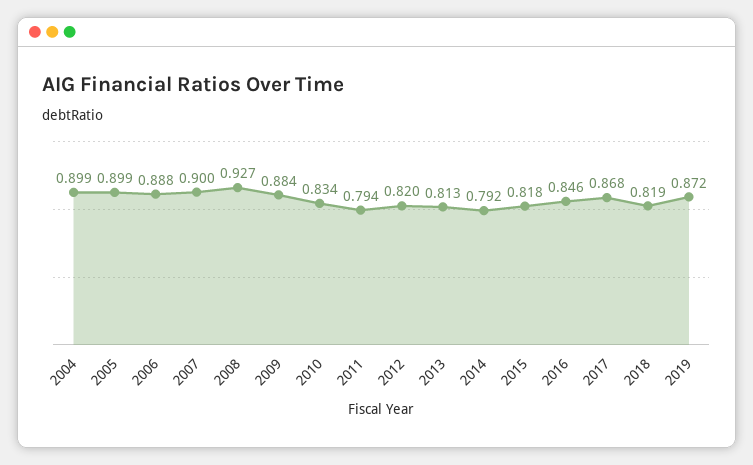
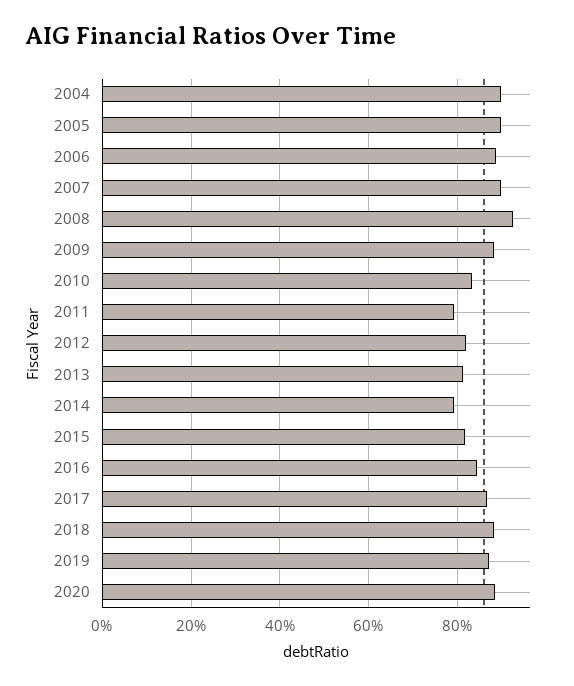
2018: 0.819 -> 0.88
2020: none -> 0.88

